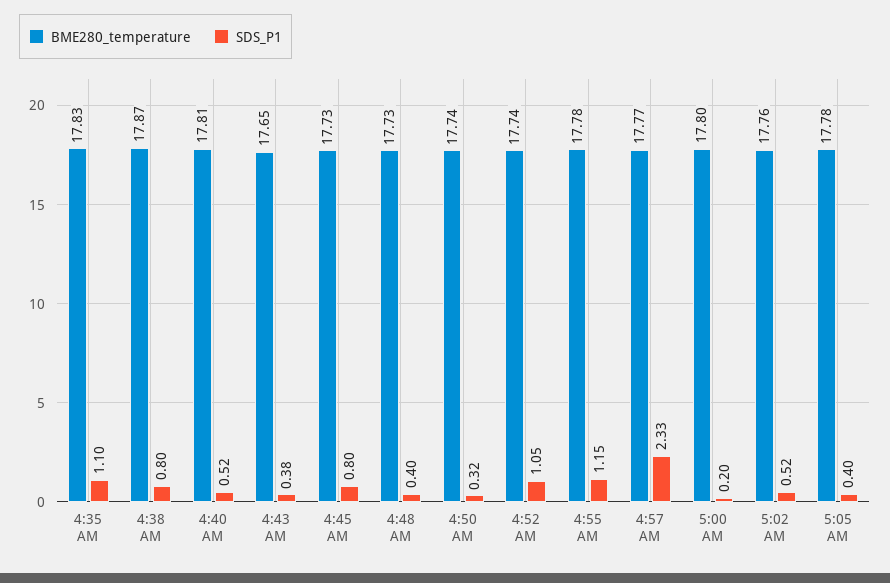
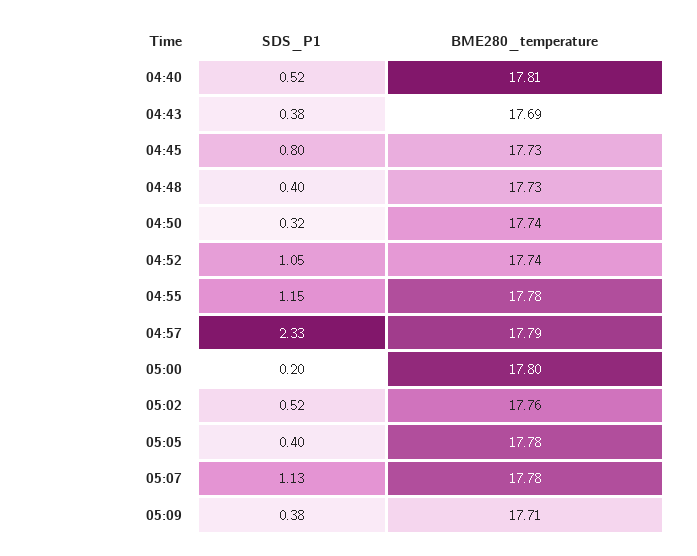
BME280_temperature, 4:35 AM: 17.83 -> none
SDS_P1, 4:35 AM: 1.1 -> none
BME280_temperature, 4:38 AM: 17.87 -> none
SDS_P1, 4:38 AM: 0.8 -> none
BME280_temperature, 4:43 AM: 17.65 -> 17.69
BME280_temperature, 4:57 AM: 17.77 -> 17.79
SDS_P1, 05:07: none -> 1.13
BME280_temperature, 05:07: none -> 17.78
SDS_P1, 05:09: none -> 0.38
BME280_temperature, 05:09: none -> 17.71

